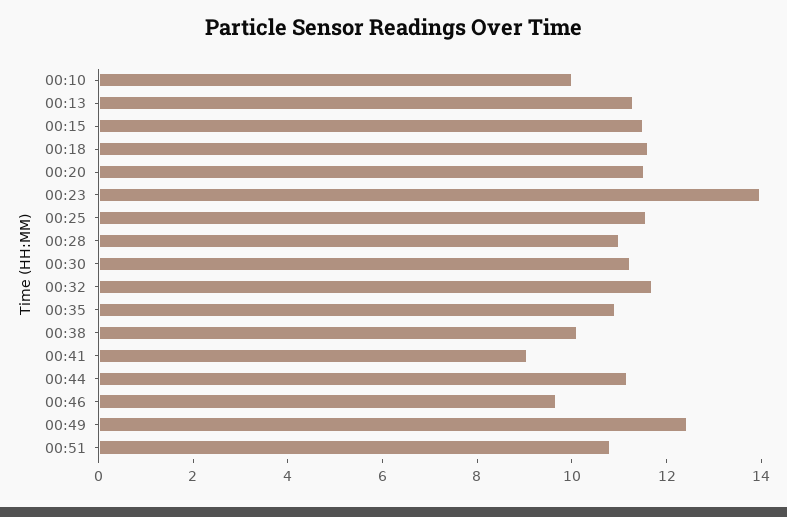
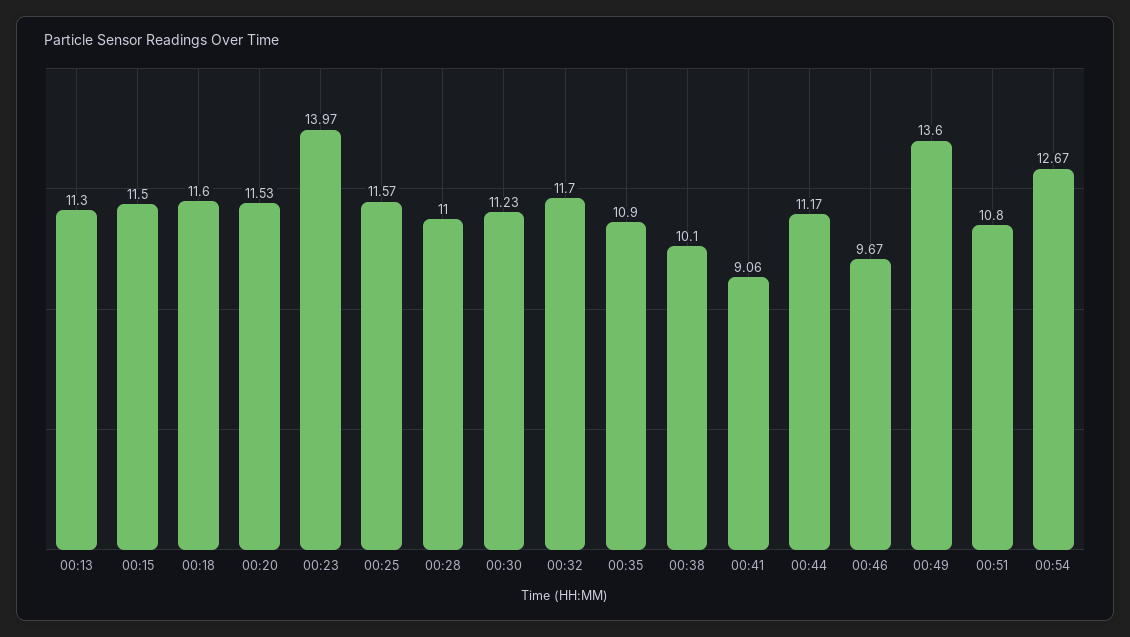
00:10: 10 -> none
00:49: 12.5 -> 13.6
00:54: none -> 12.67

